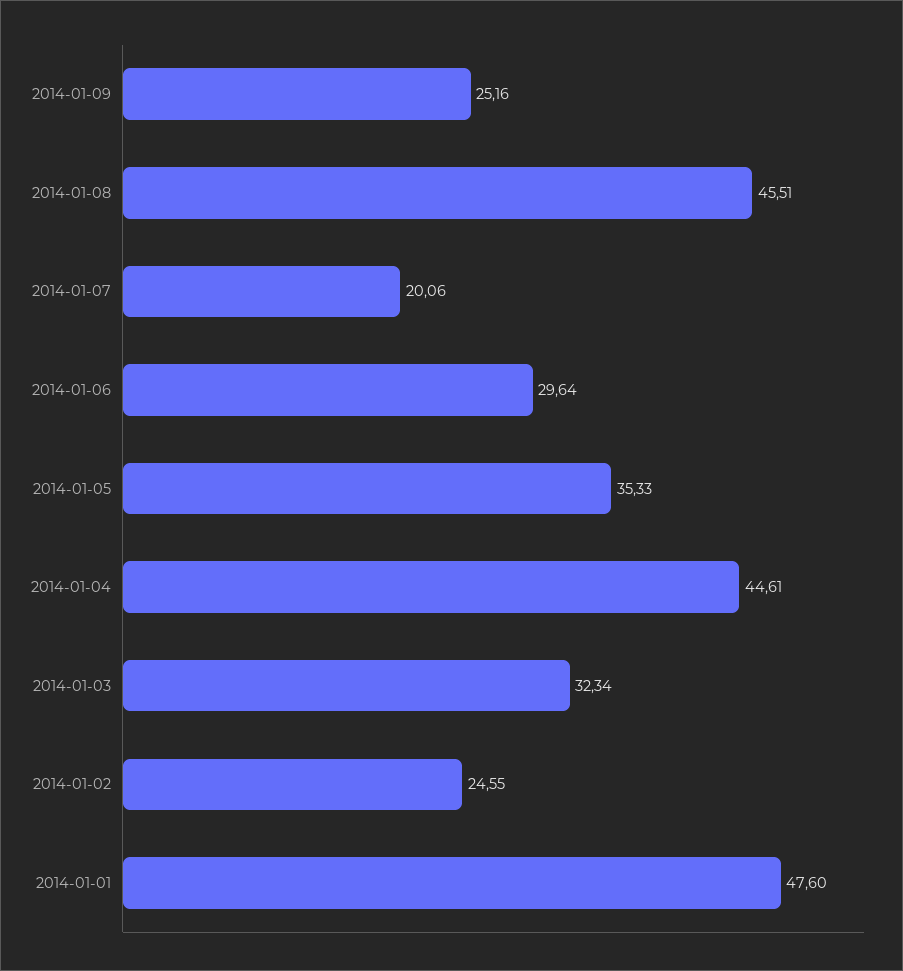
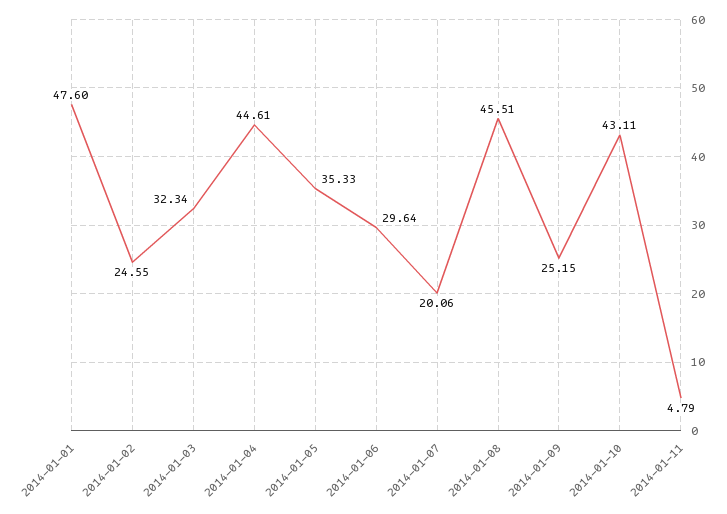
2014-01-09: 25.16 -> 25.15
2014-01-10: none -> 43.11
2014-01-11: none -> 4.79

